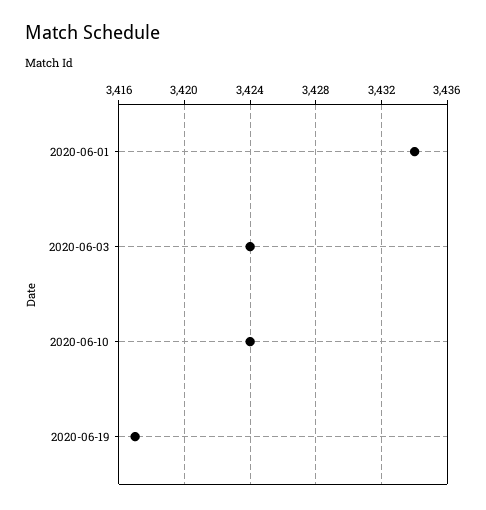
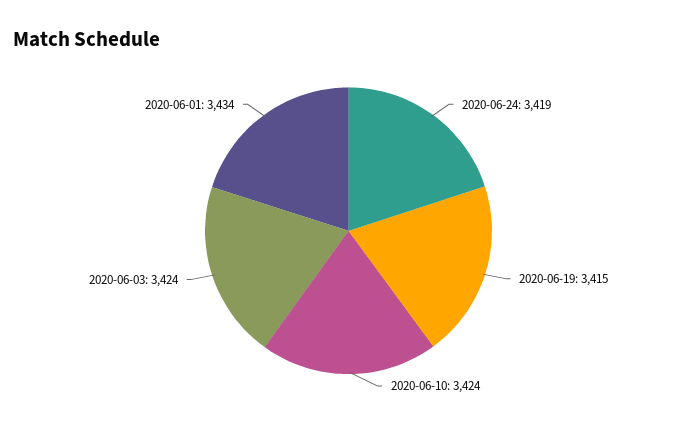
2020-06-19: 3417 -> 3415
2020-06-24: none -> 3419

